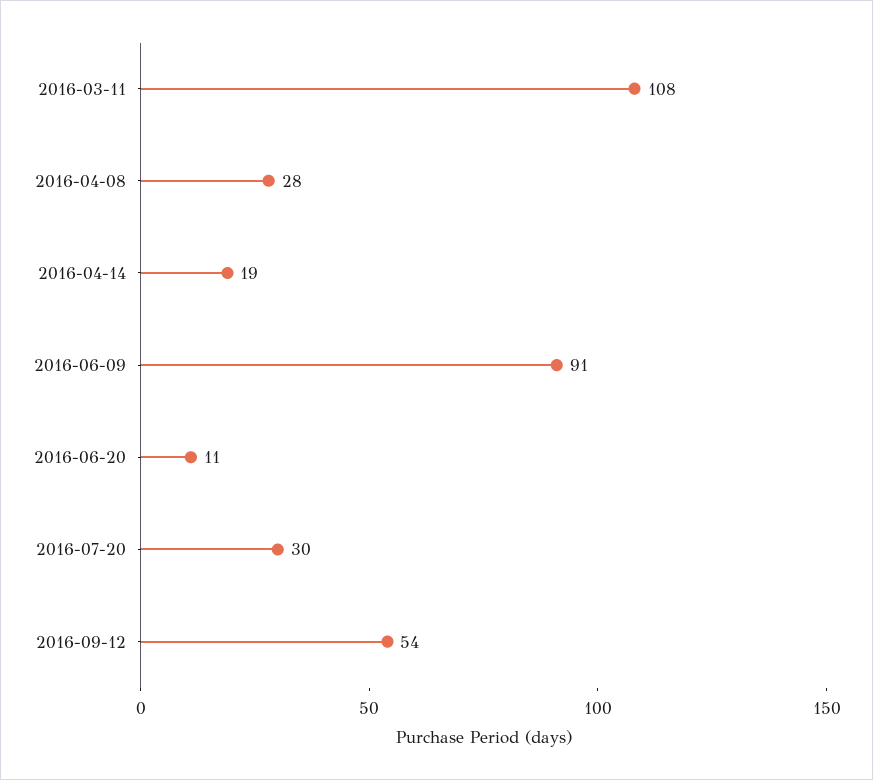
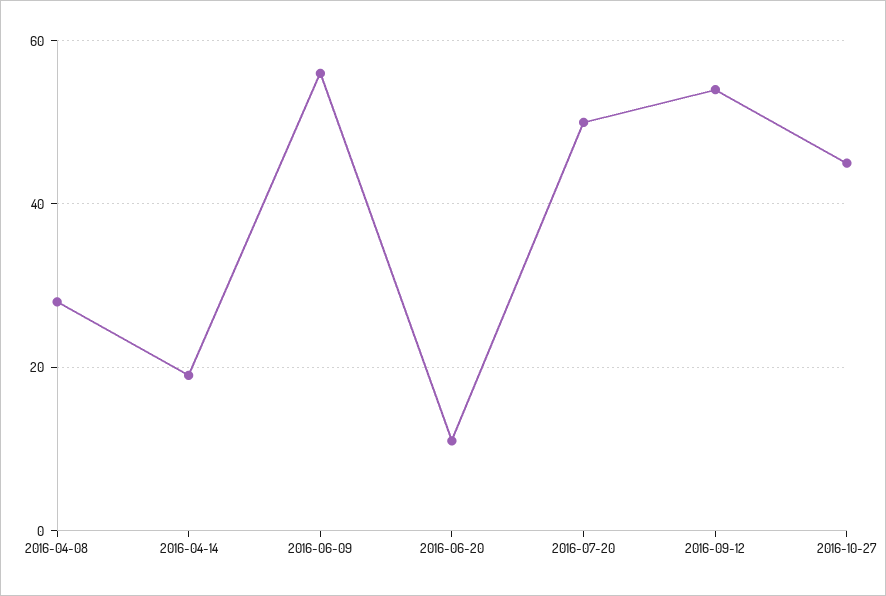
2016-03-11: 108 -> none
2016-06-09: 91 -> 55
2016-07-20: 30 -> 50
2016-10-27: none -> 45

